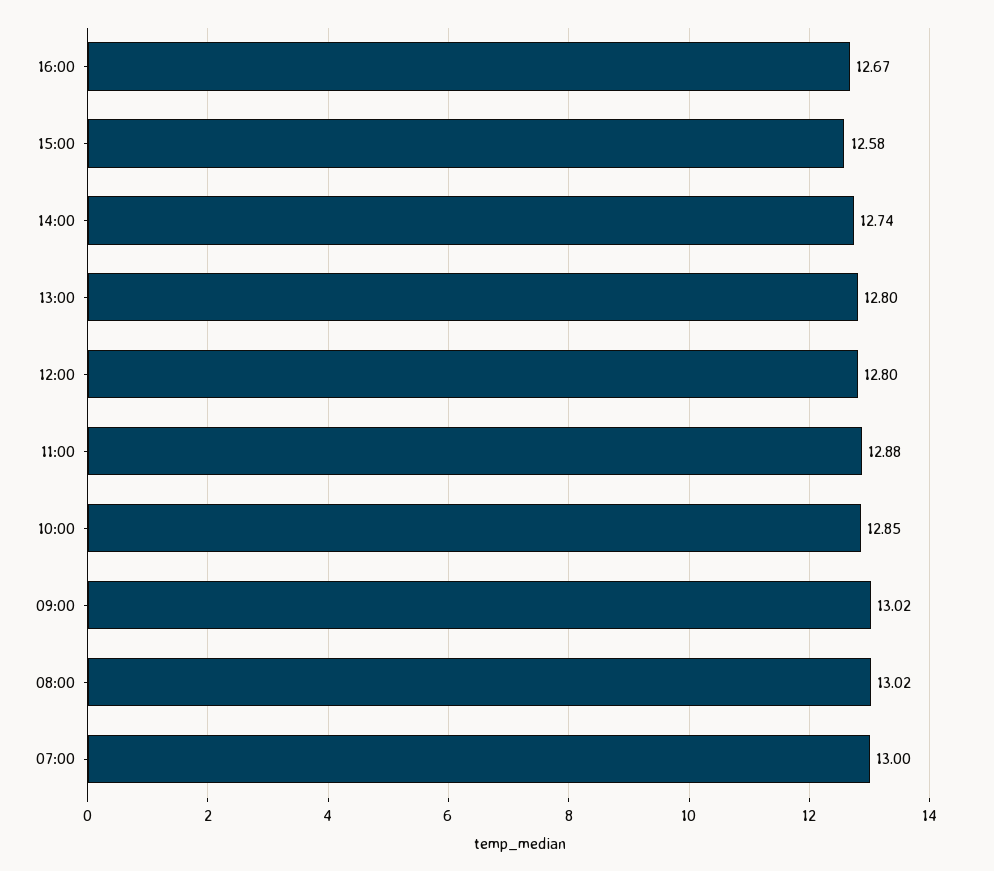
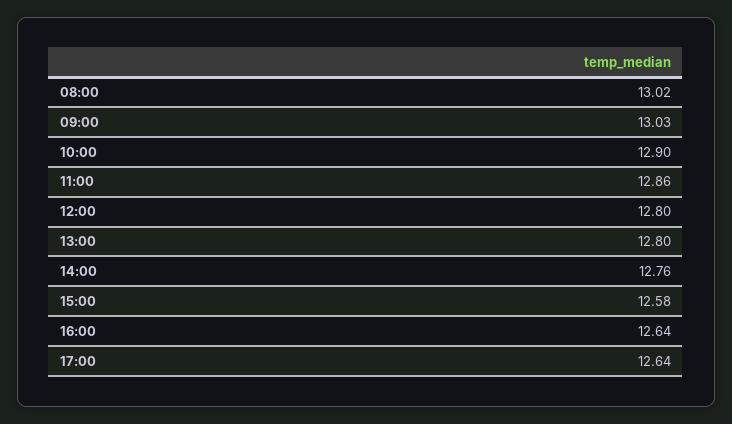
16:00: 12.67 -> 12.64
14:00: 12.74 -> 12.76
11:00: 12.88 -> 12.86
10:00: 12.85 -> 12.9
09:00: 13.02 -> 13.03
07:00: 13 -> none
17:00: none -> 12.64

